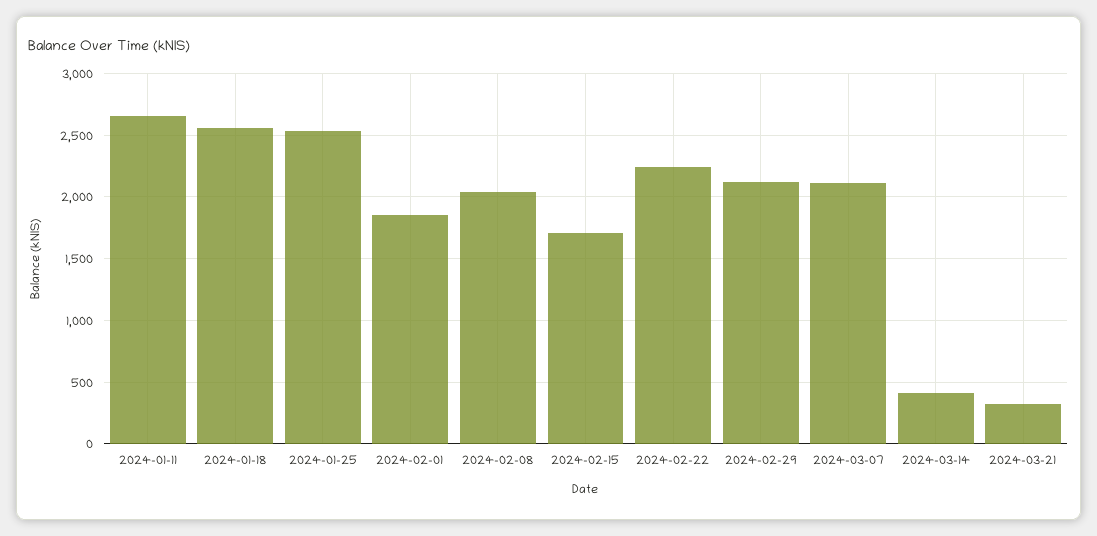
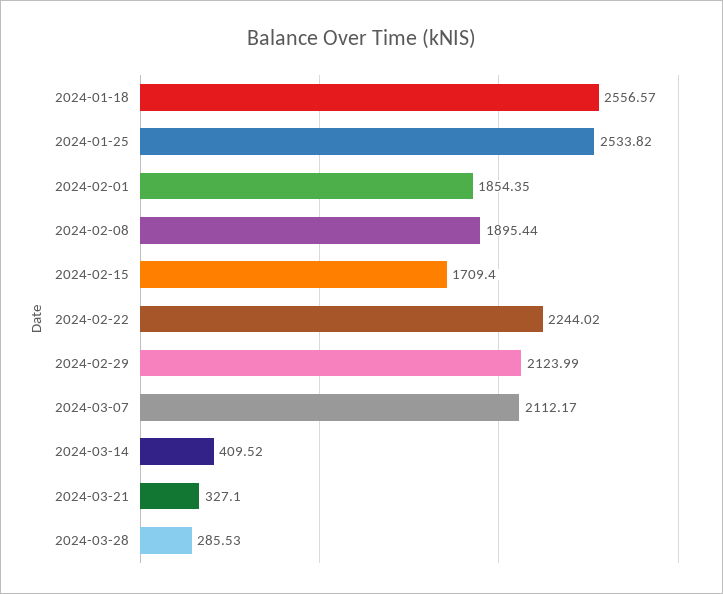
2024-01-11: 2650 -> none
2024-02-08: 2050 -> 1895.44
2024-03-28: none -> 285.53

